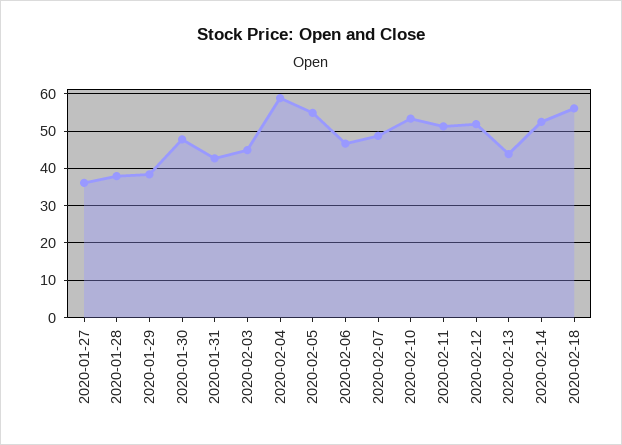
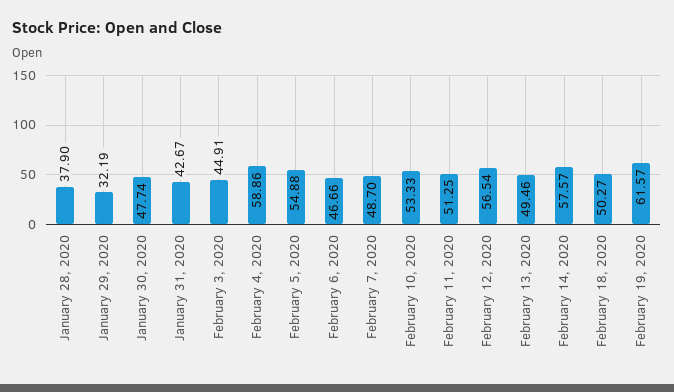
2020-01-27: 36 -> none
2020-01-29: 38 -> 32.19
2020-02-12: 52 -> 56.54
2020-02-13: 44 -> 49.46
2020-02-14: 52 -> 57.57
2020-02-18: 56 -> 50.27
February 19, 2020: none -> 61.57

